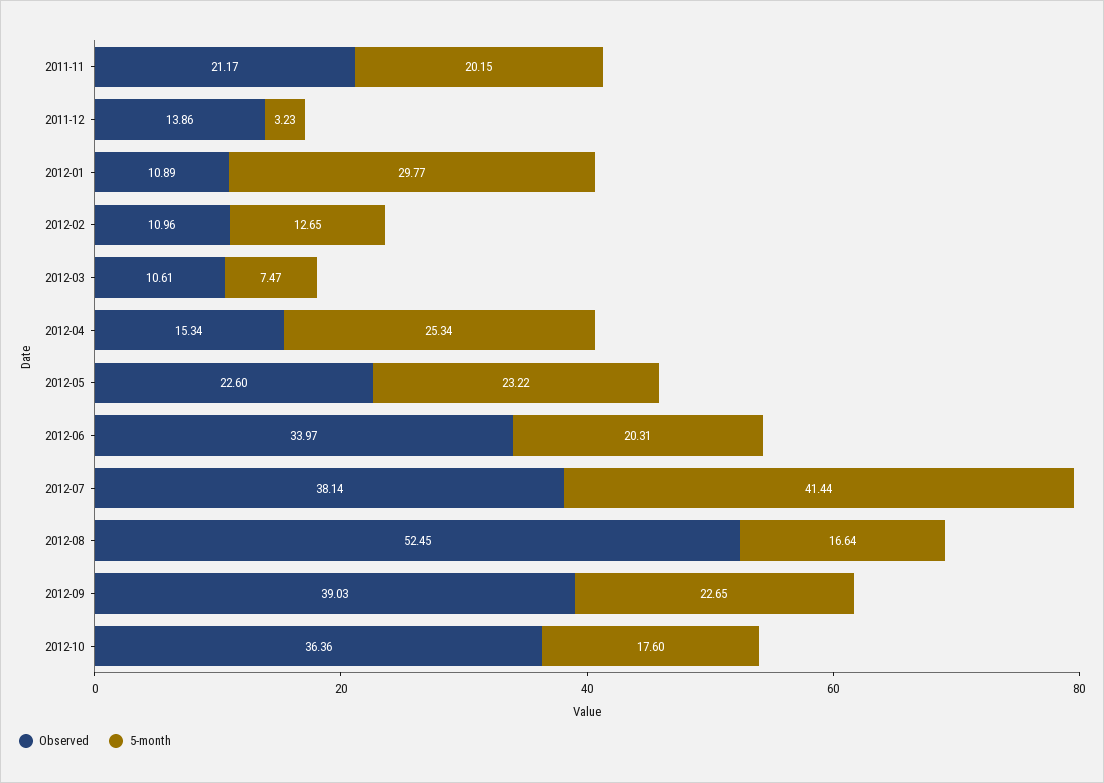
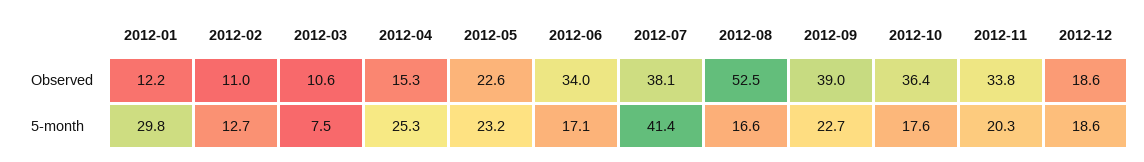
Observed, 2011-11: 21.17 -> none
5-month, 2011-11: 20.15 -> none
Observed, 2011-12: 13.86 -> none
5-month, 2011-12: 3.23 -> none
Observed, 2012-01: 10.89 -> 12.2
5-month, 2012-06: 20.31 -> 17.1
Observed, 2012-11: none -> 33.8
Observed, 2012-12: none -> 18.6
5-month, 2012-11: none -> 20.3
5-month, 2012-12: none -> 18.6

